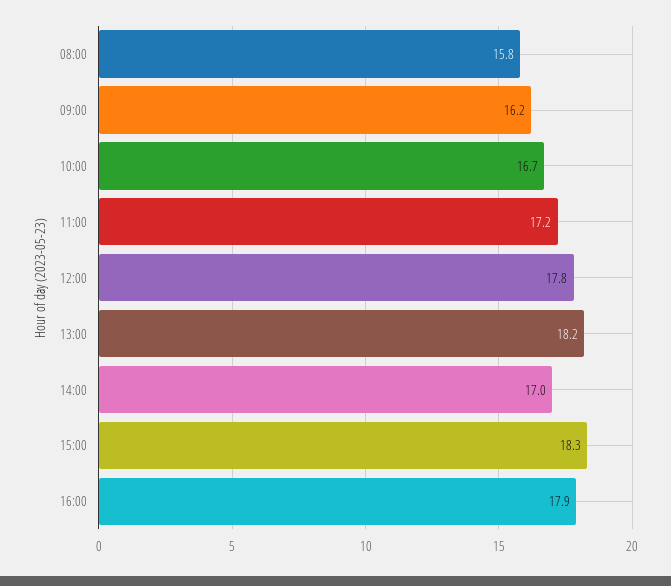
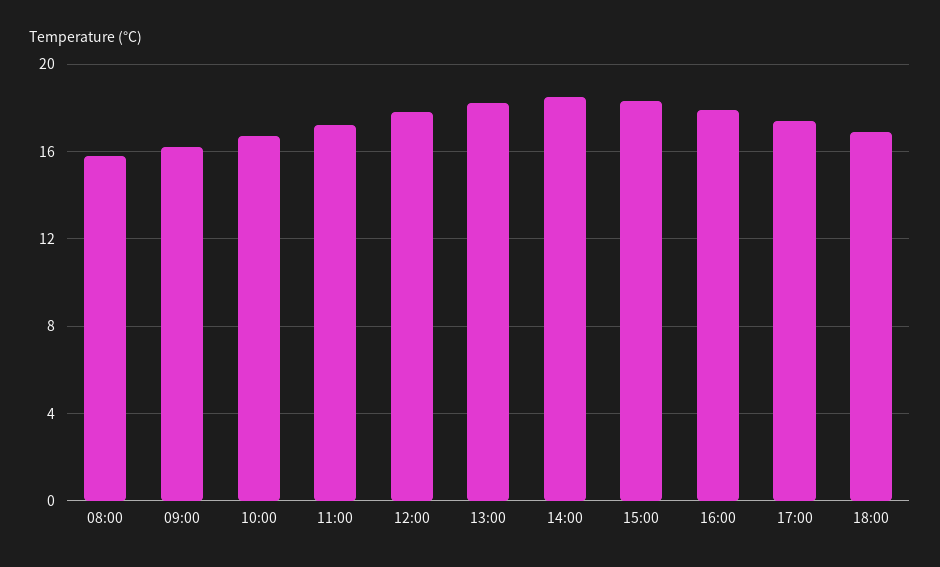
14:00: 17 -> 18.5
17:00: none -> 17.5
18:00: none -> 17

